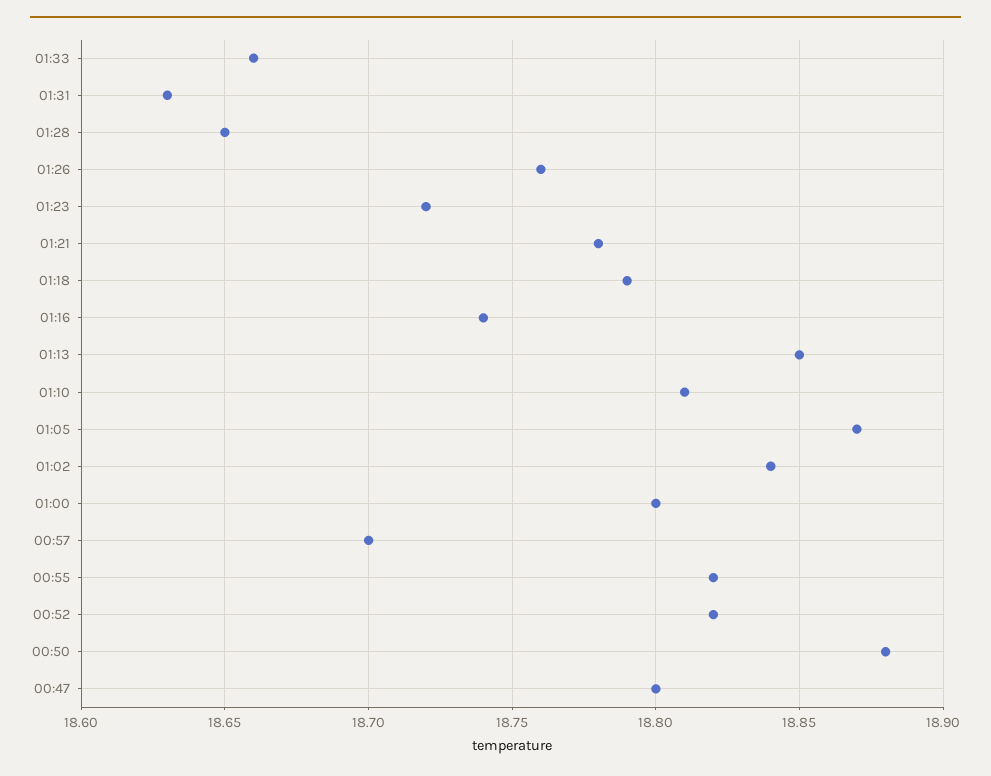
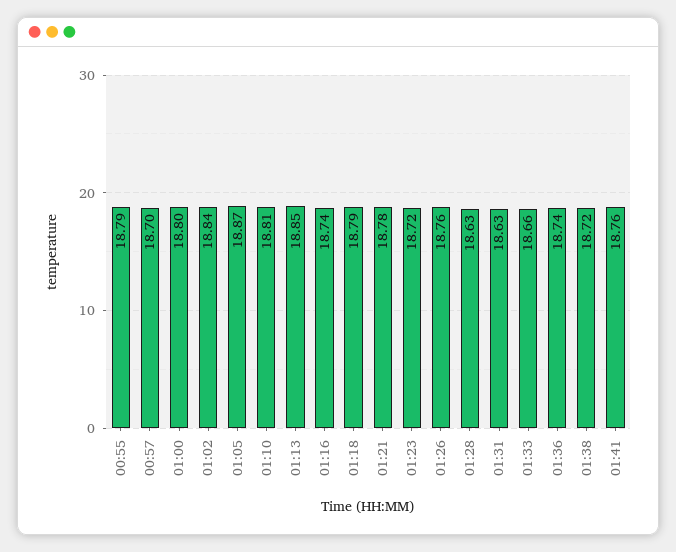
01:28: 18.65 -> 18.63
00:55: 18.82 -> 18.79
00:52: 18.82 -> none
00:50: 18.88 -> none
00:47: 18.8 -> none
01:36: none -> 18.74
01:38: none -> 18.72
01:41: none -> 18.76

